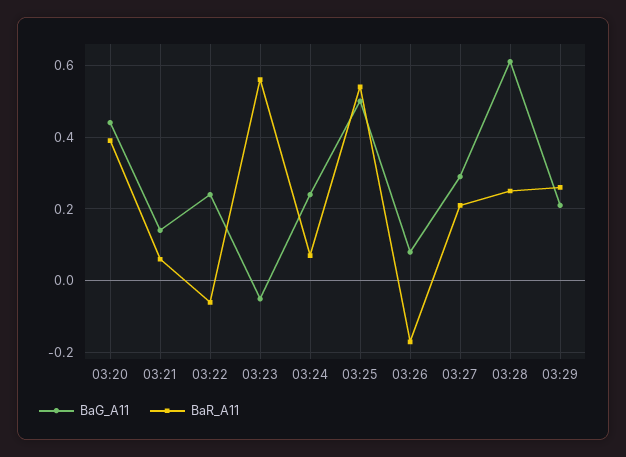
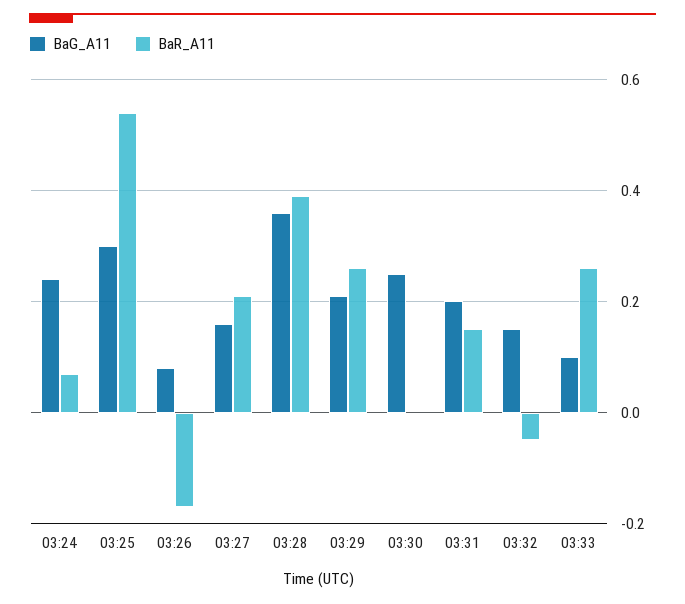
BaG_A11, 03:20: 0.45 -> none
BaR_A11, 03:20: 0.4 -> none
BaG_A11, 03:21: 0.15 -> none
BaR_A11, 03:21: 0.05 -> none
BaG_A11, 03:22: 0.25 -> none
BaR_A11, 03:22: -0.05 -> none
BaG_A11, 03:23: -0.05 -> none
BaR_A11, 03:23: 0.55 -> none
BaG_A11, 03:25: 0.5 -> 0.3
BaG_A11, 03:27: 0.3 -> 0.15
BaG_A11, 03:28: 0.6 -> 0.35
BaR_A11, 03:28: 0.25 -> 0.4
BaG_A11, 03:30: none -> 0.25
BaR_A11, 03:30: none -> 0
BaG_A11, 03:31: none -> 0.2
BaR_A11, 03:31: none -> 0.15
BaG_A11, 03:32: none -> 0.15
BaR_A11, 03:32: none -> -0.05
BaG_A11, 03:33: none -> 0.1
BaR_A11, 03:33: none -> 0.25

